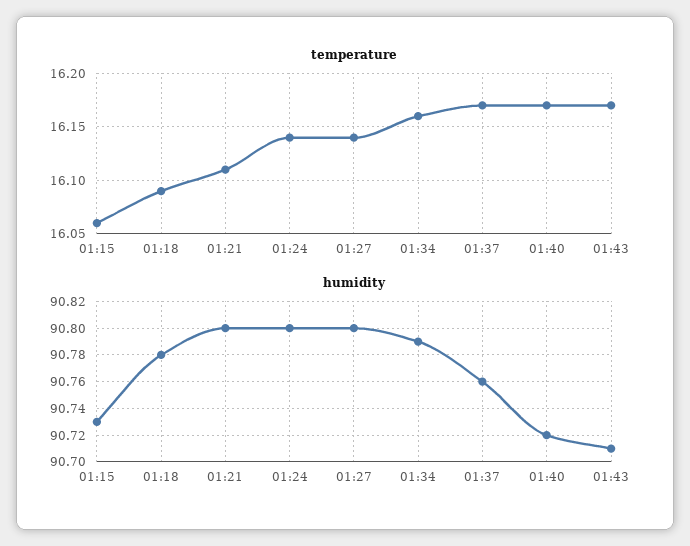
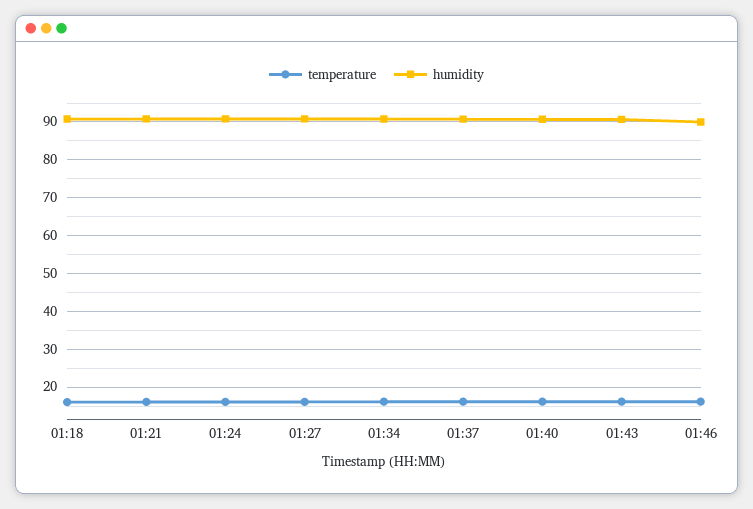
temperature, 01:15: 16.06 -> none
humidity, 01:15: 90.73 -> none
temperature, 01:46: none -> 16
humidity, 01:46: none -> 90

